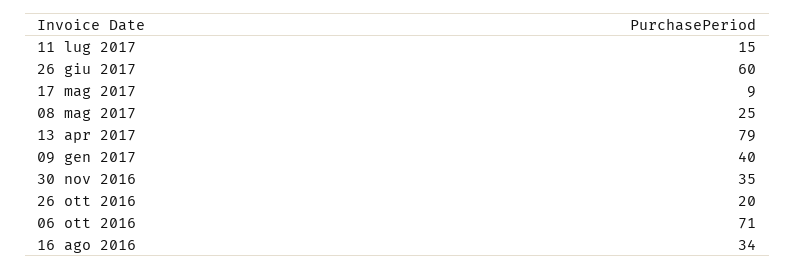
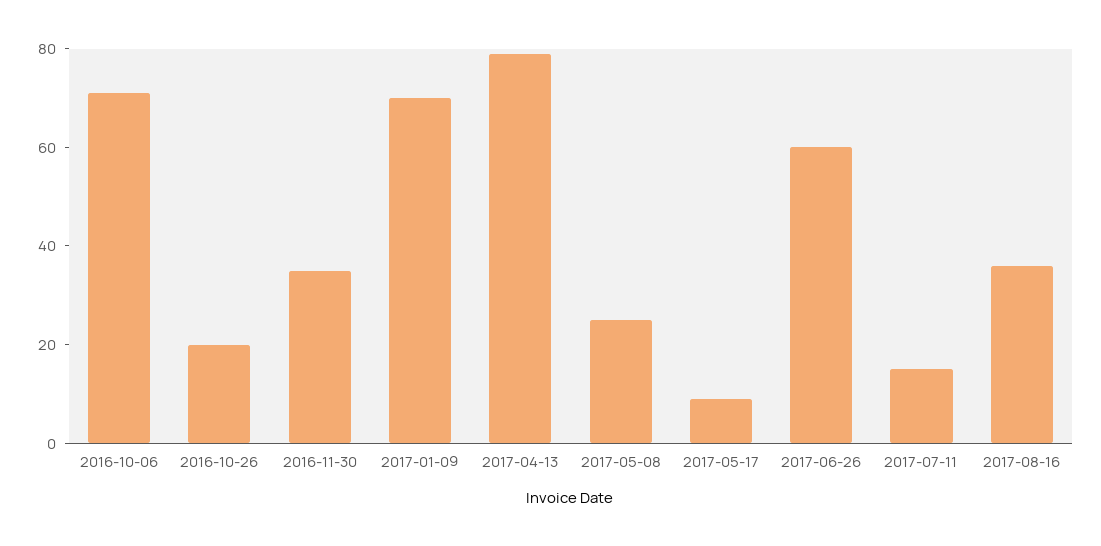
09 gen 2017: 40 -> 70
16 ago 2016: 34 -> none
2017-08-16: none -> 35

